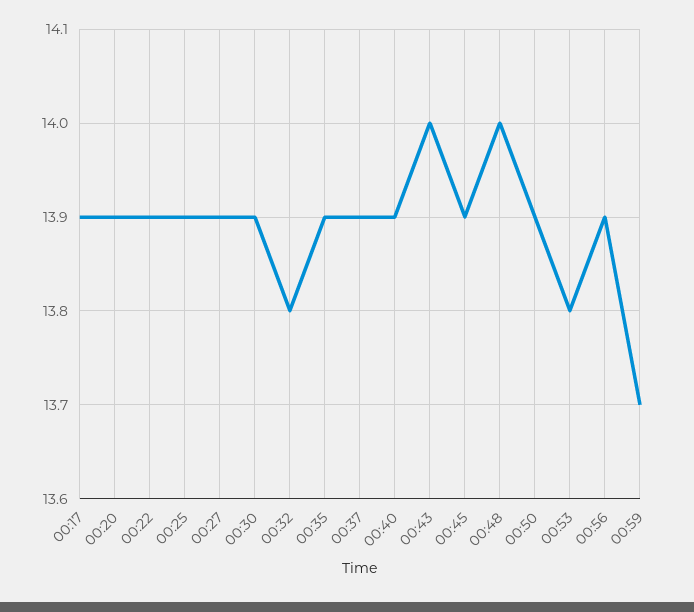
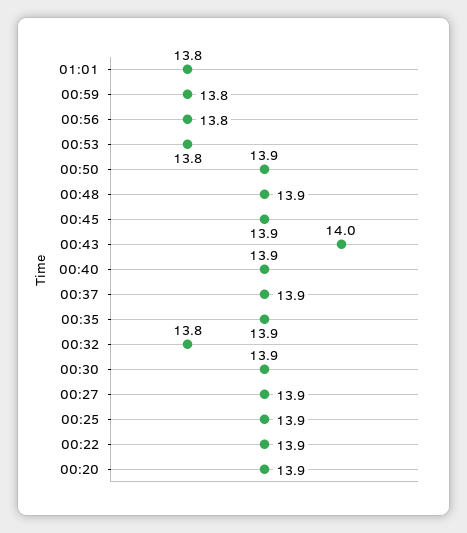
00:17: 13.9 -> none
00:48: 14 -> 13.9
00:56: 13.9 -> 13.8
00:59: 13.7 -> 13.8
01:01: none -> 13.8

